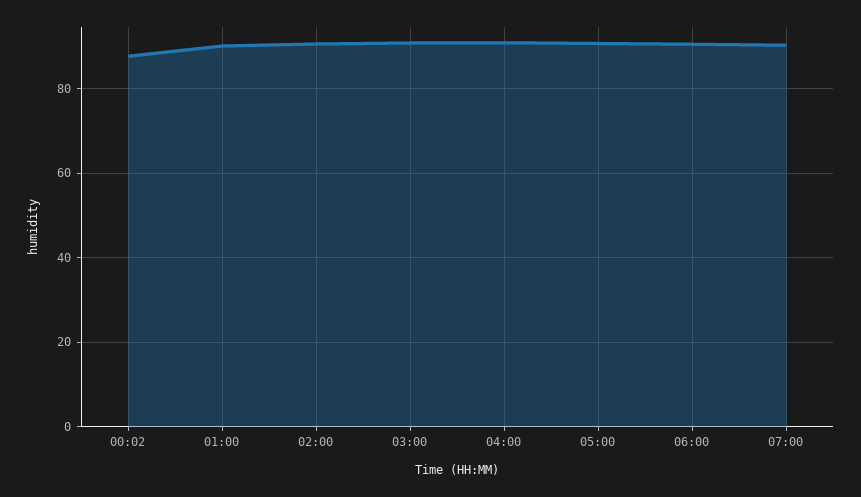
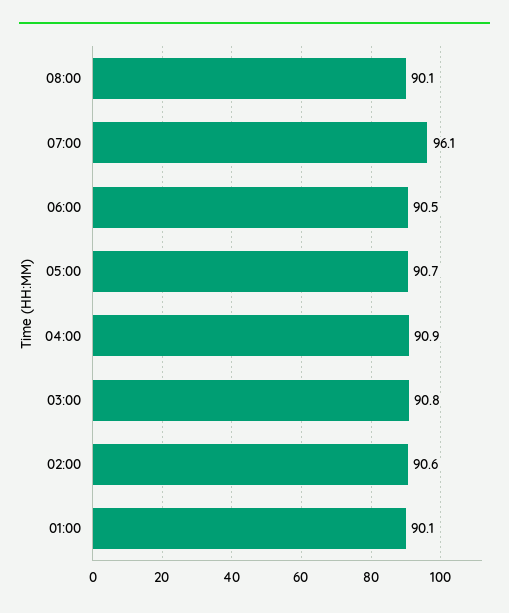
00:02: 88 -> none
07:00: 90 -> 96.1
08:00: none -> 90.1

